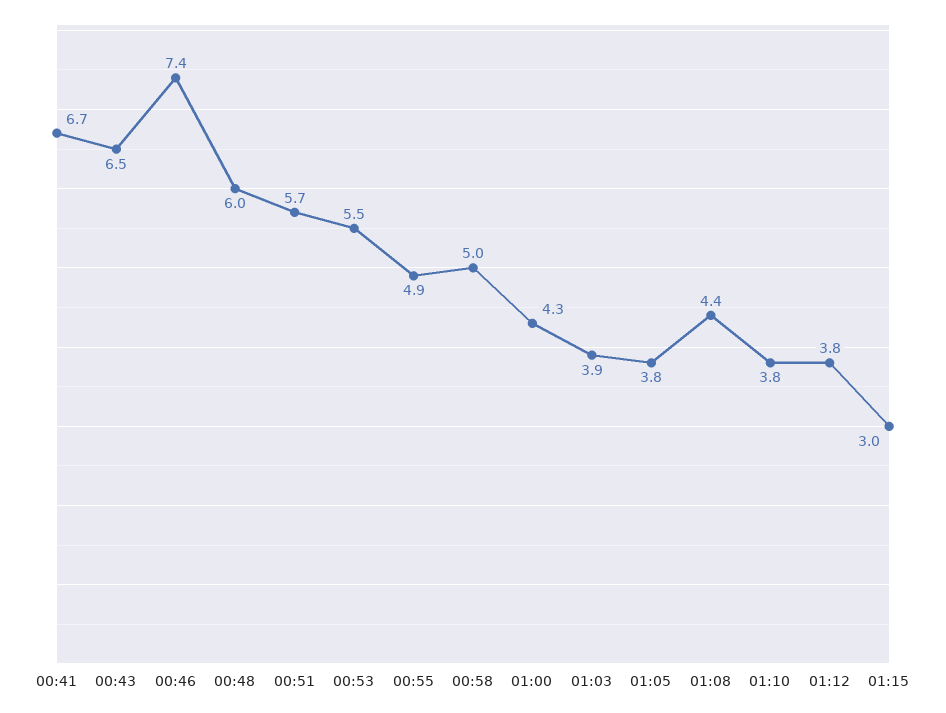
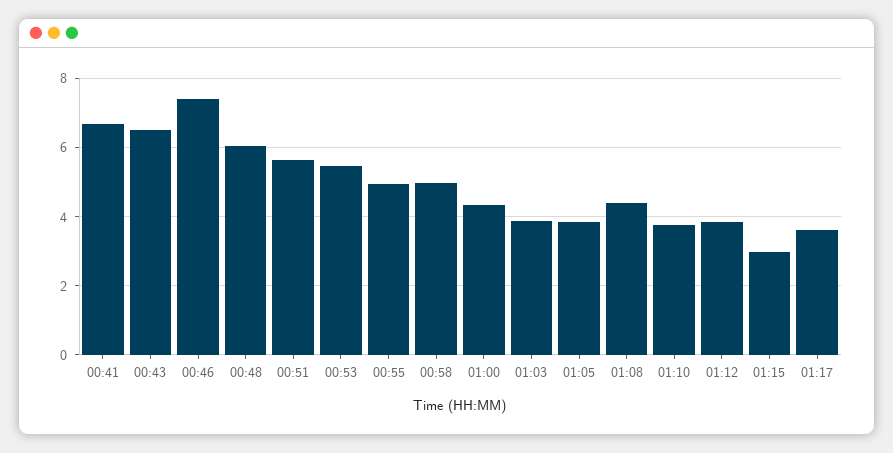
01:17: none -> 3.6

